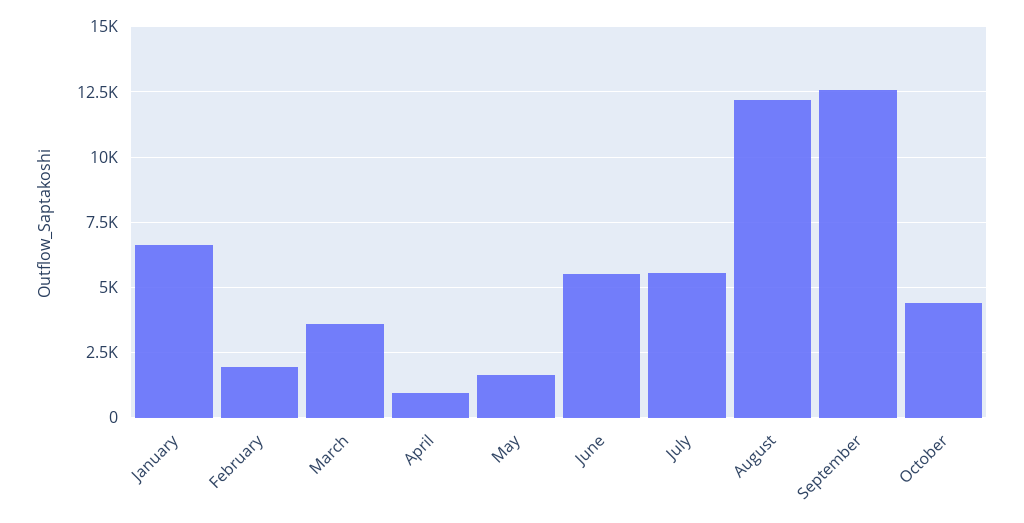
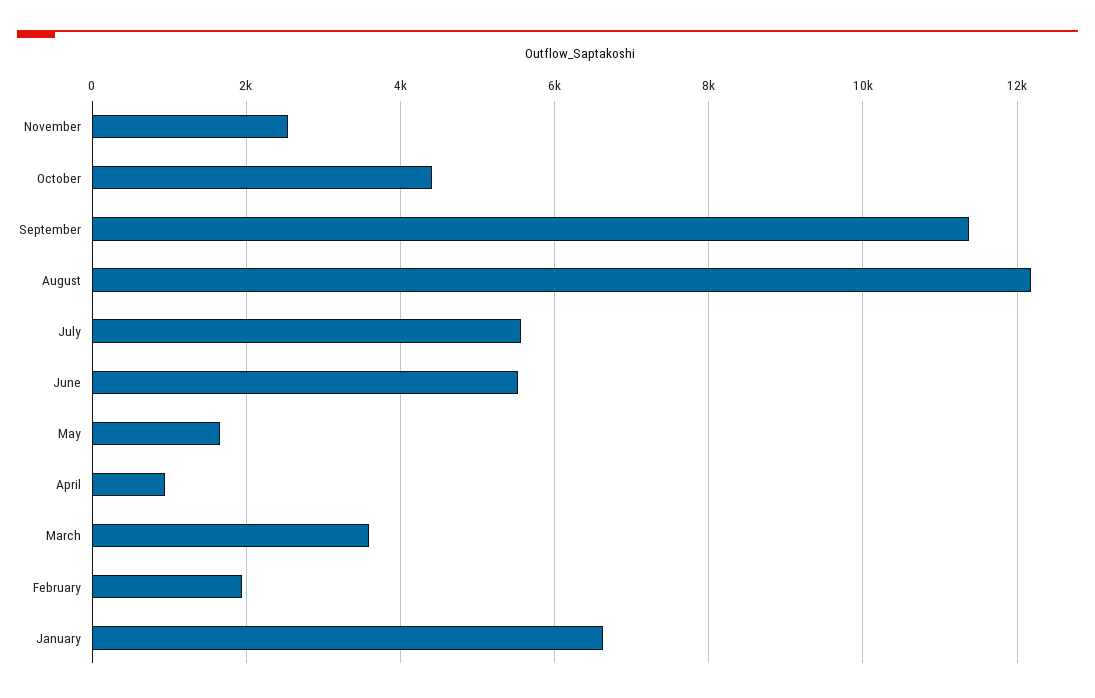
September: 12500 -> 11400
November: none -> 2600

